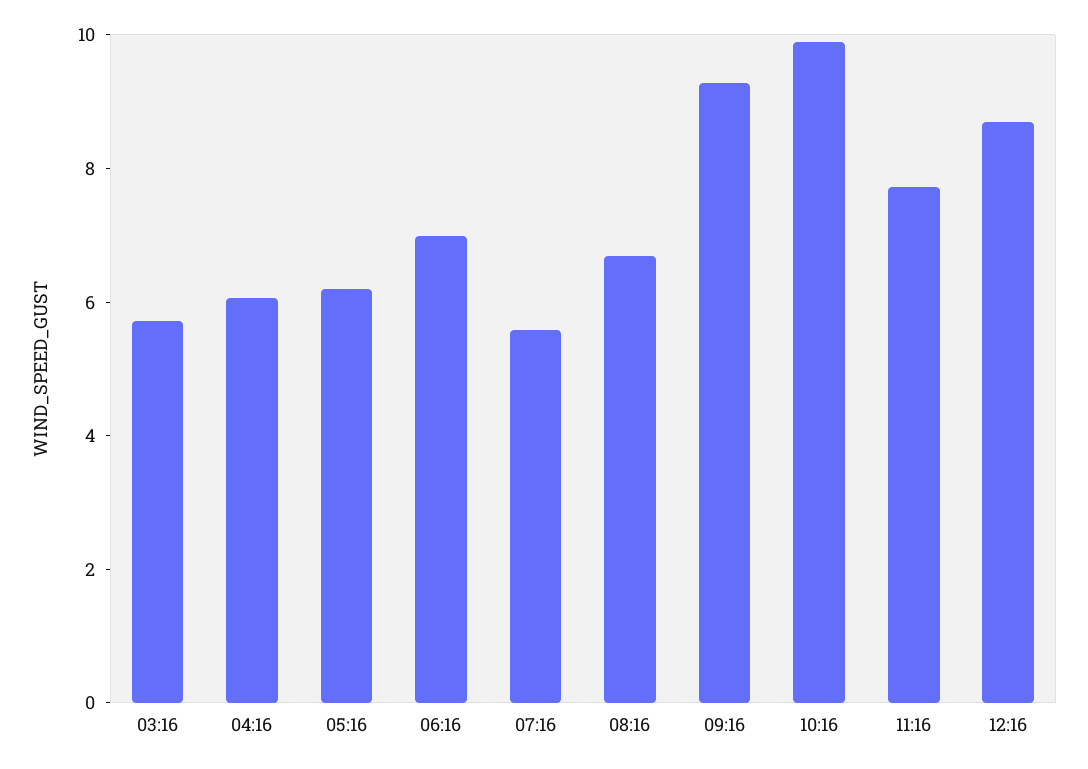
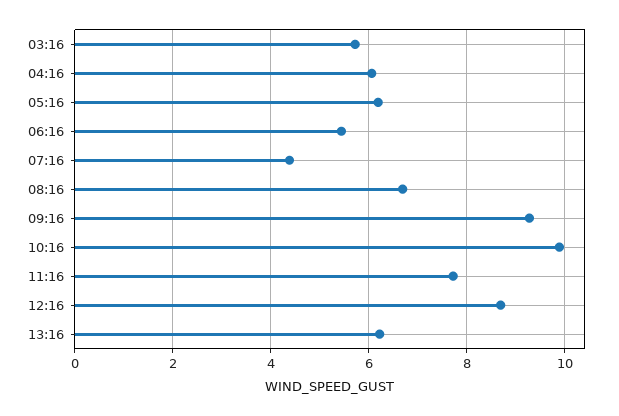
06:16: 7 -> 5.4
07:16: 5.5 -> 4.4
13:16: none -> 6.2

